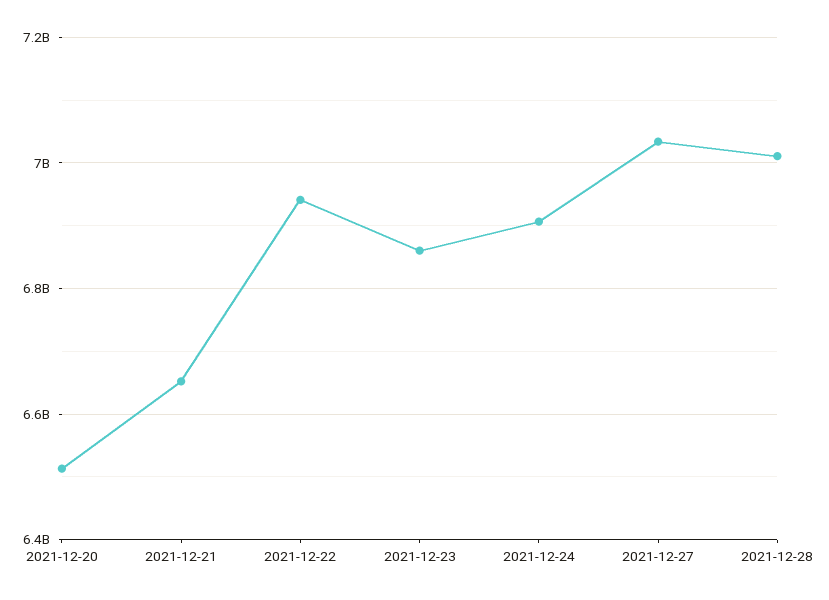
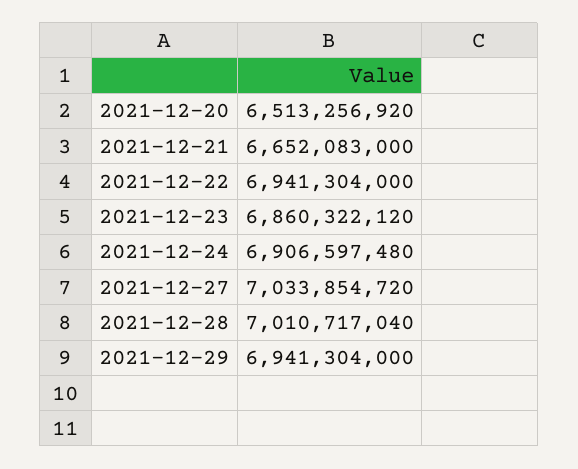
2021-12-29: none -> 6941304000

